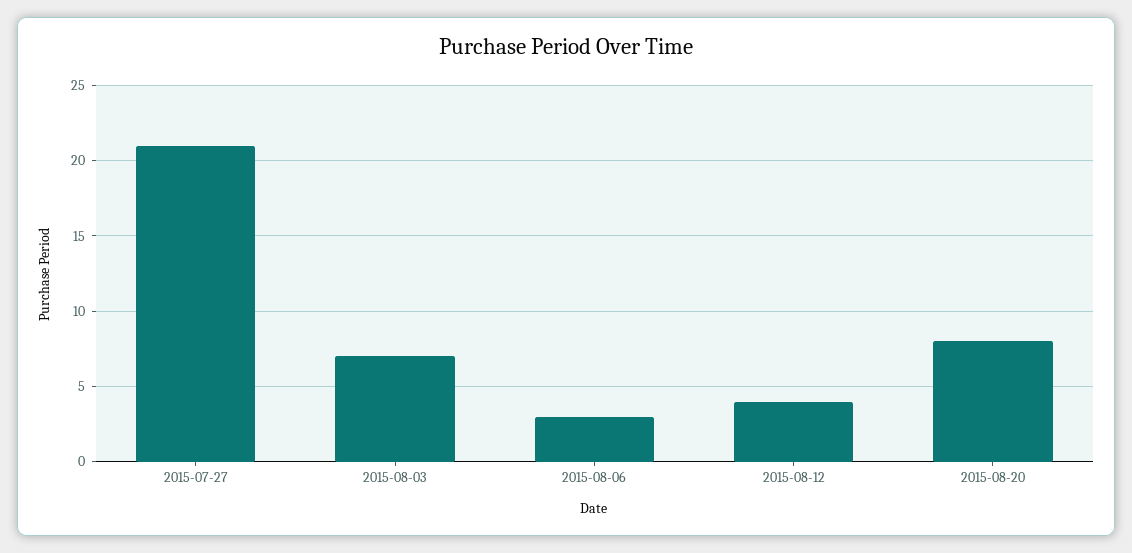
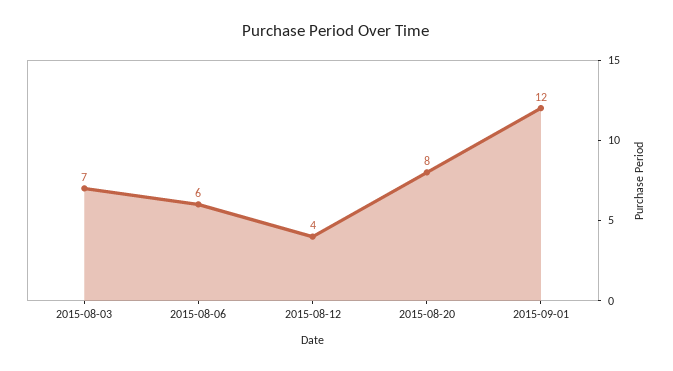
2015-07-27: 21 -> none
2015-08-06: 3 -> 6
2015-09-01: none -> 12

